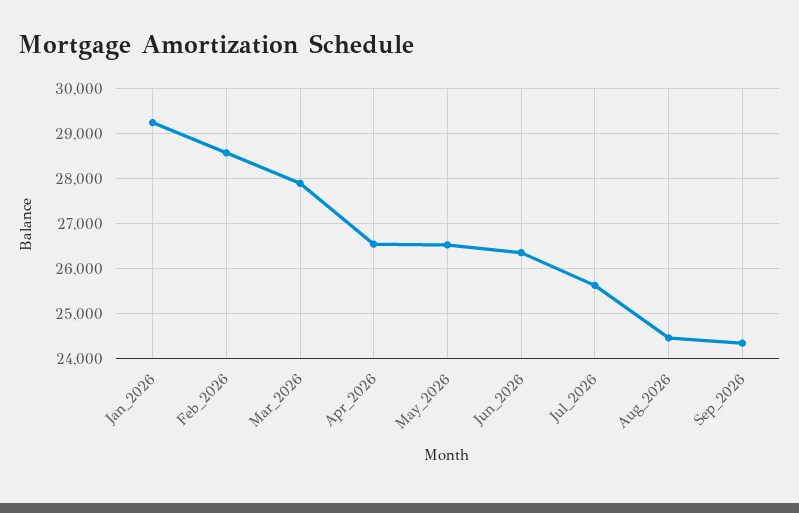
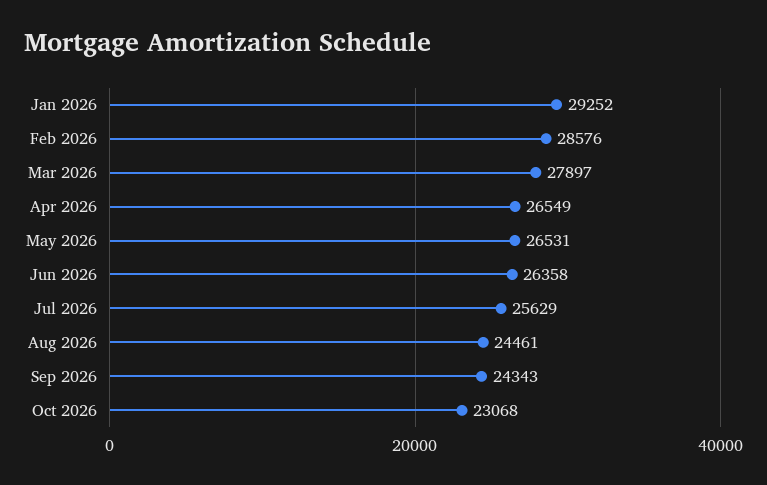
Oct 2026: none -> 23068

